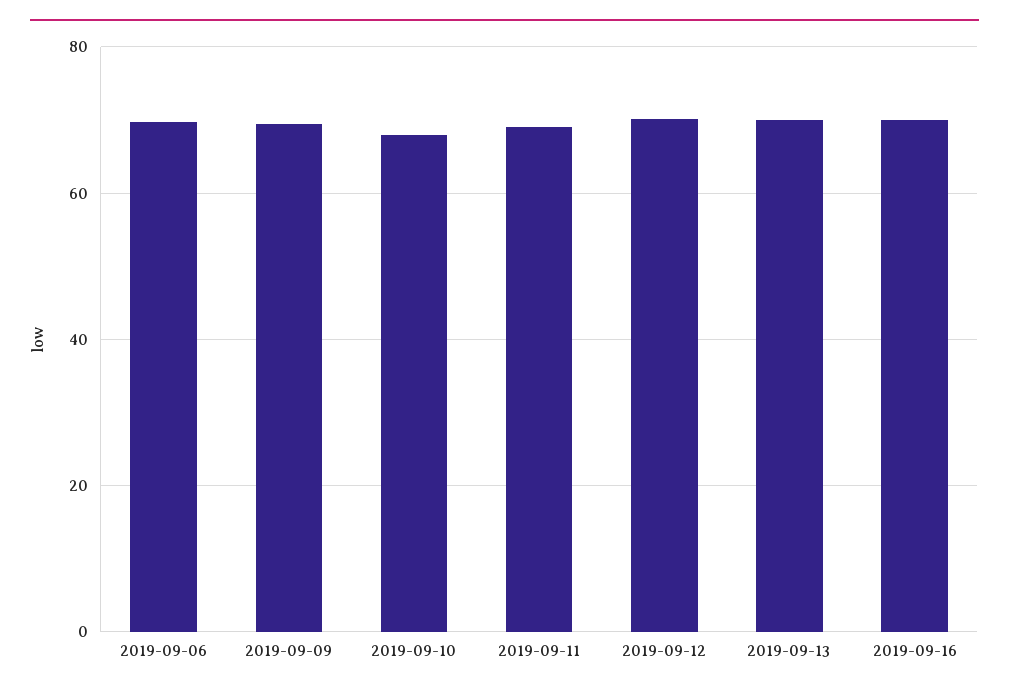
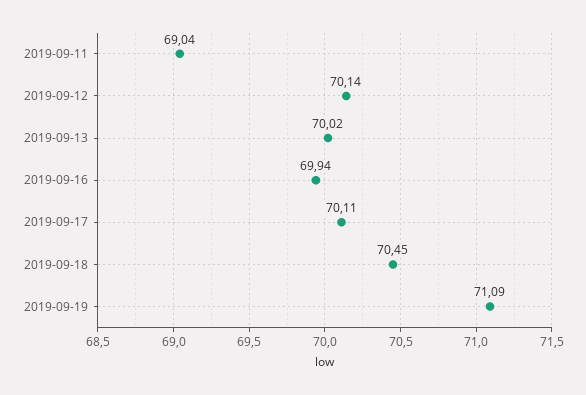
2019-09-06: 70 -> none
2019-09-09: 70 -> none
2019-09-10: 68 -> none
2019-09-17: none -> 70.11
2019-09-18: none -> 70.45
2019-09-19: none -> 71.09

